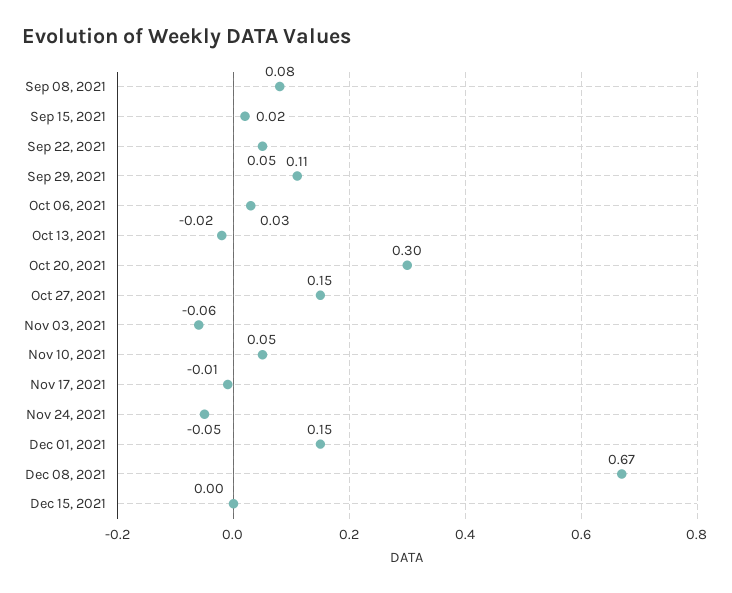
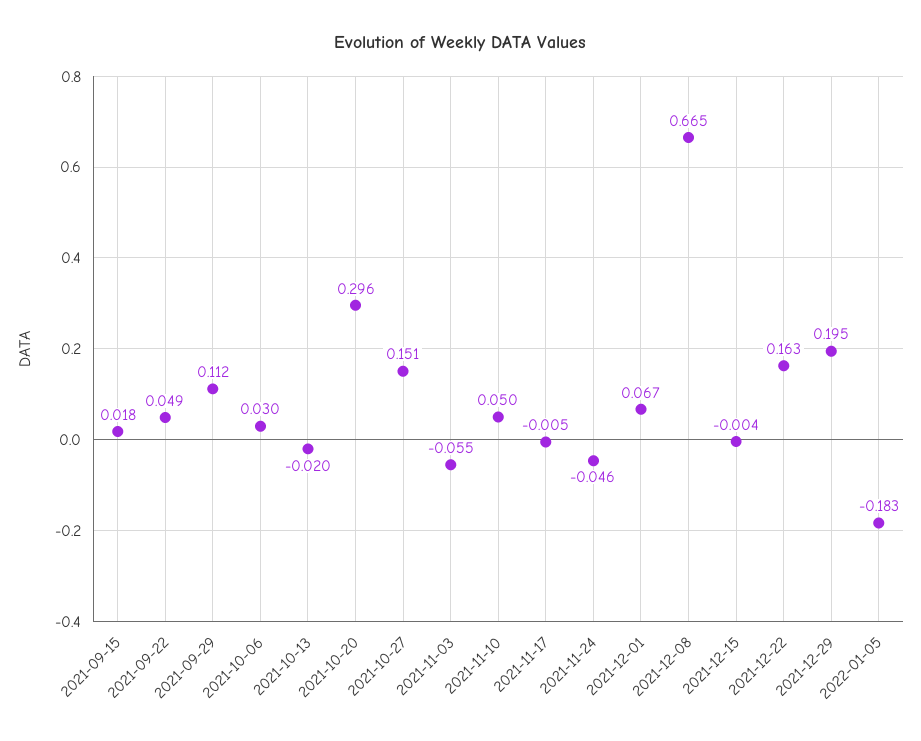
Sep 08, 2021: 0.08 -> none
Dec 01, 2021: 0.15 -> 0.067
2021-12-22: none -> 0.163
2021-12-29: none -> 0.195
2022-01-05: none -> -0.183

